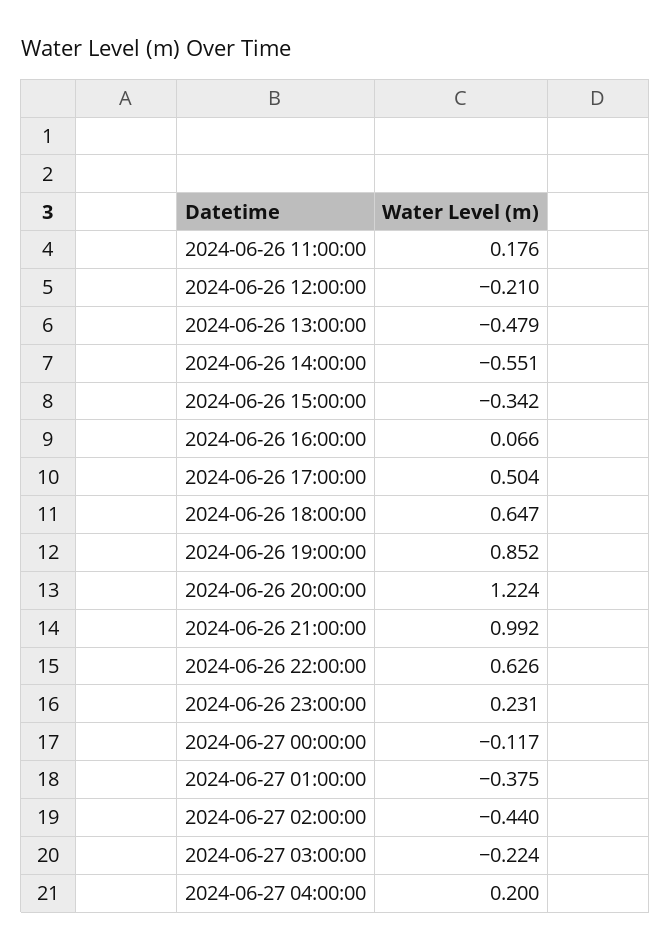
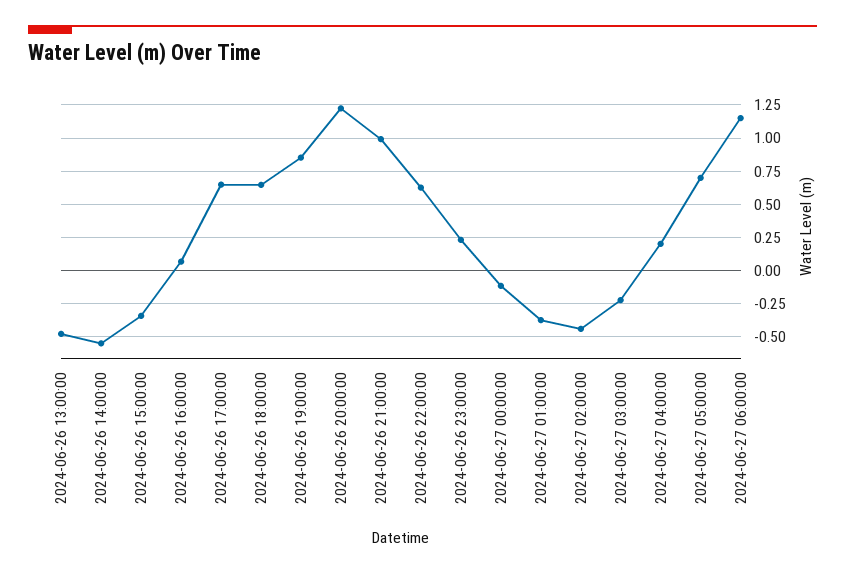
2024-06-26 11:00:00: 0.176 -> none
2024-06-26 12:00:00: -0.21 -> none
2024-06-26 17:00:00: 0.504 -> 0.65
2024-06-27 05:00:00: none -> 0.7
2024-06-27 06:00:00: none -> 1.15

